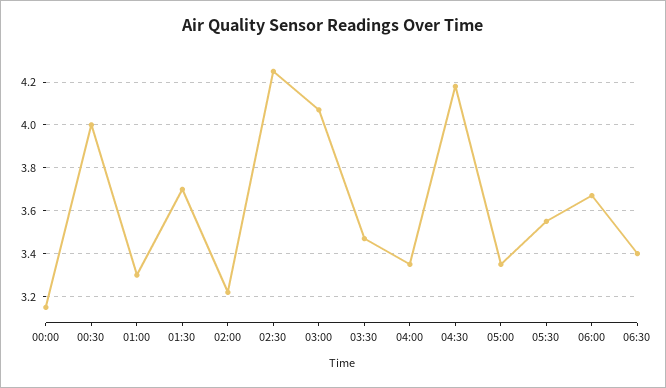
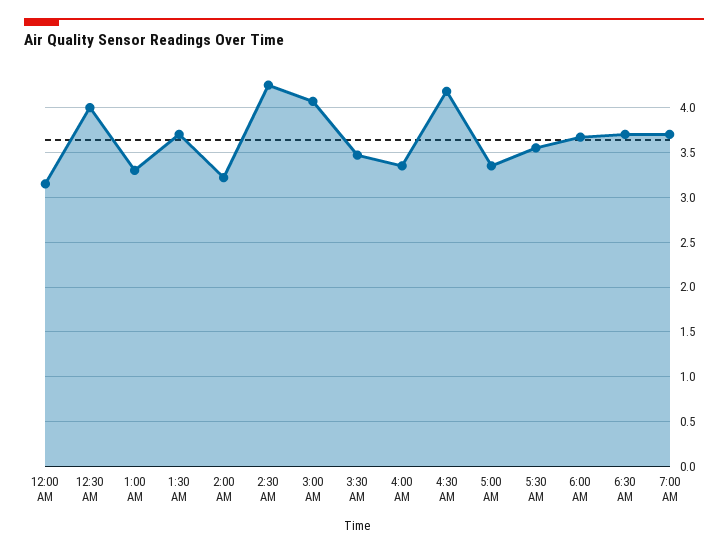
06:30: 3.4 -> 3.7
7:00 AM: none -> 3.7

